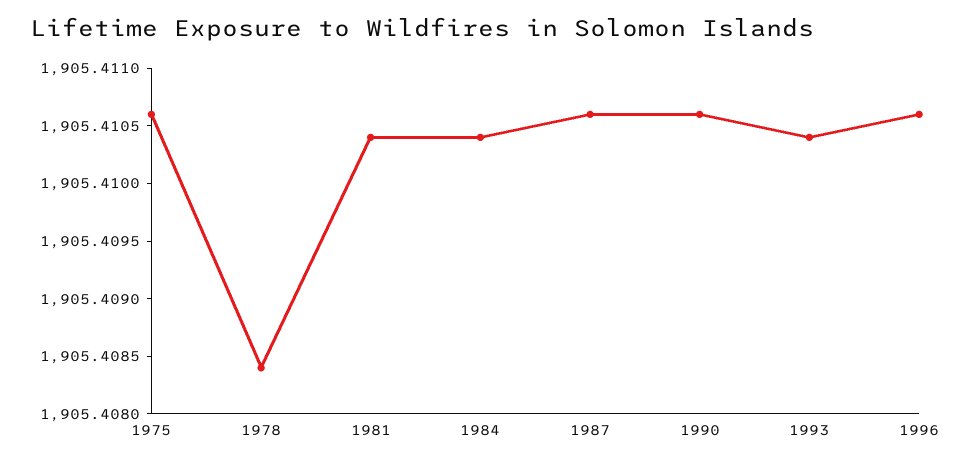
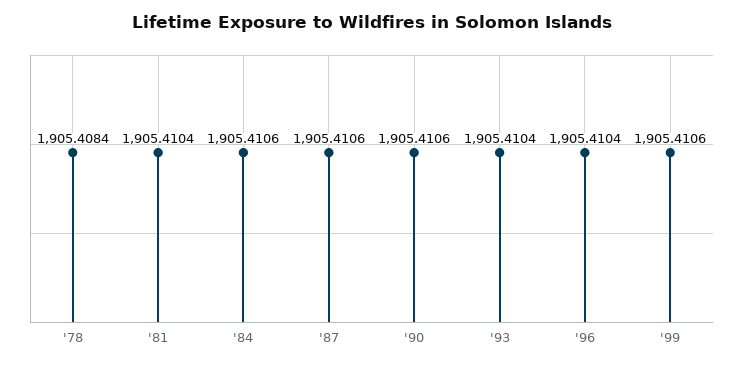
1975: 1905.4106 -> none
1984: 1905.4104 -> 1905.4106
1996: 1905.4106 -> 1905.4104
'99: none -> 1905.4106

